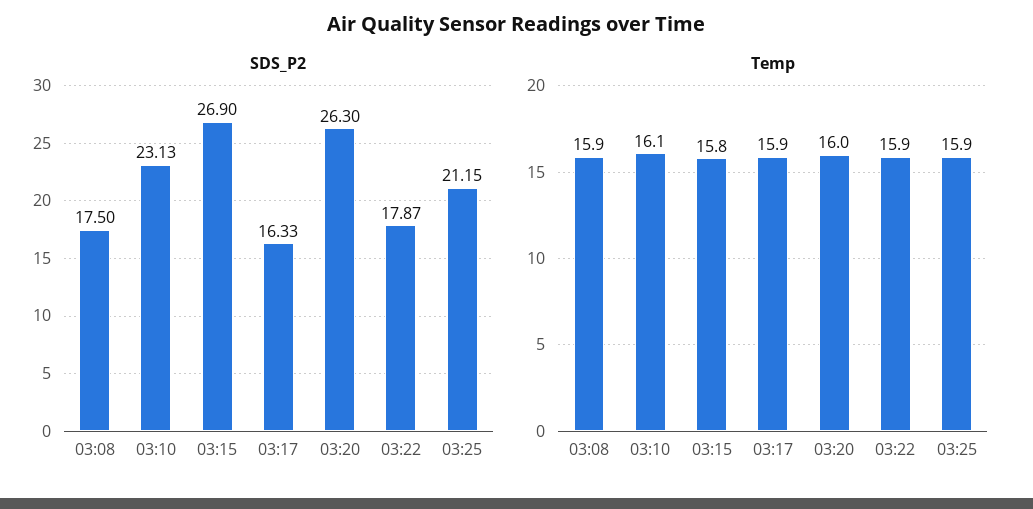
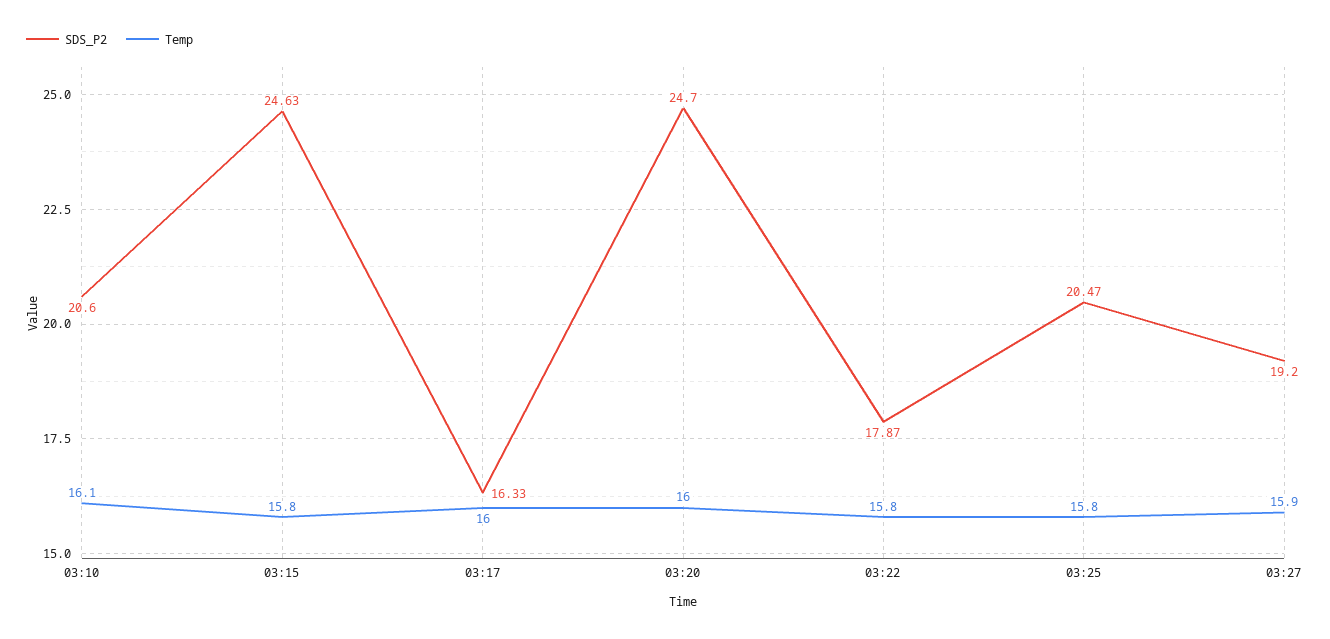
SDS_P2, 03:08: 17.5 -> none
SDS_P2, 03:10: 23.13 -> 20.6
SDS_P2, 03:15: 26.9 -> 24.63
SDS_P2, 03:20: 26.3 -> 24.7
SDS_P2, 03:25: 21.15 -> 20.47
Temp, 03:08: 15.9 -> none
Temp, 03:17: 15.9 -> 16
Temp, 03:22: 15.9 -> 15.8
Temp, 03:25: 15.9 -> 15.8
SDS_P2, 03:27: none -> 19.2
Temp, 03:27: none -> 15.9

